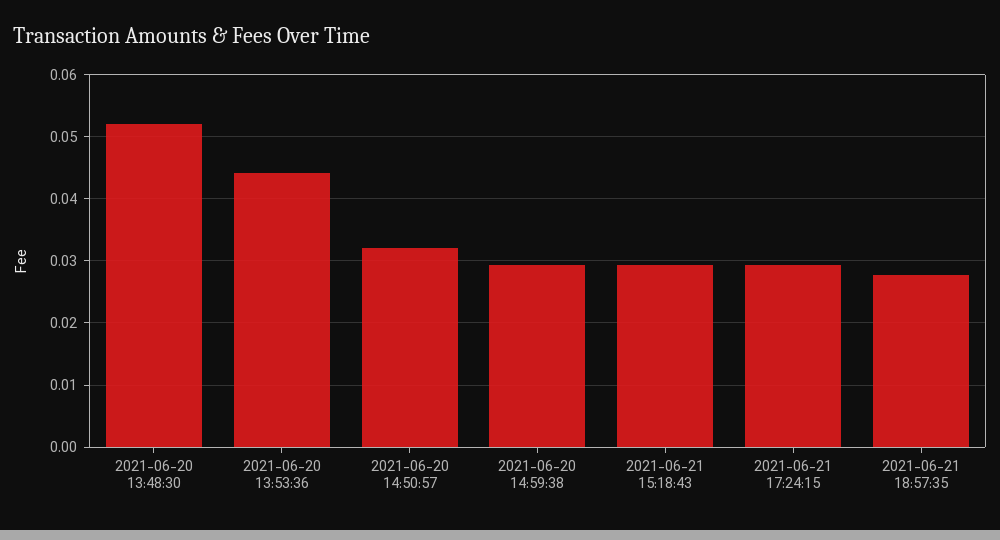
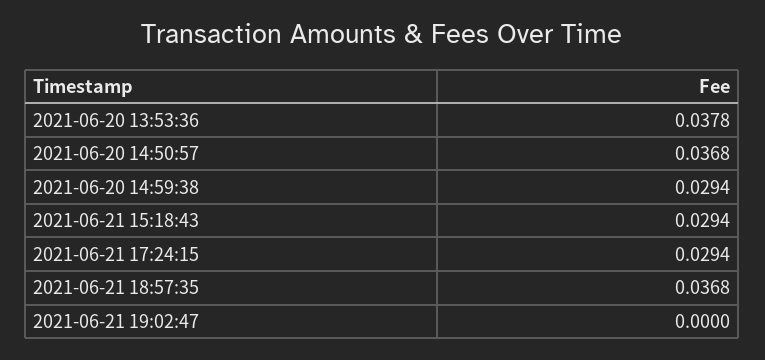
2021-06-20 13:48:30: 0.052 -> none
2021-06-20 13:53:36: 0.044 -> 0.0378
2021-06-20 14:50:57: 0.032 -> 0.0368
2021-06-21 18:57:35: 0.028 -> 0.0368
2021-06-21 19:02:47: none -> 0

